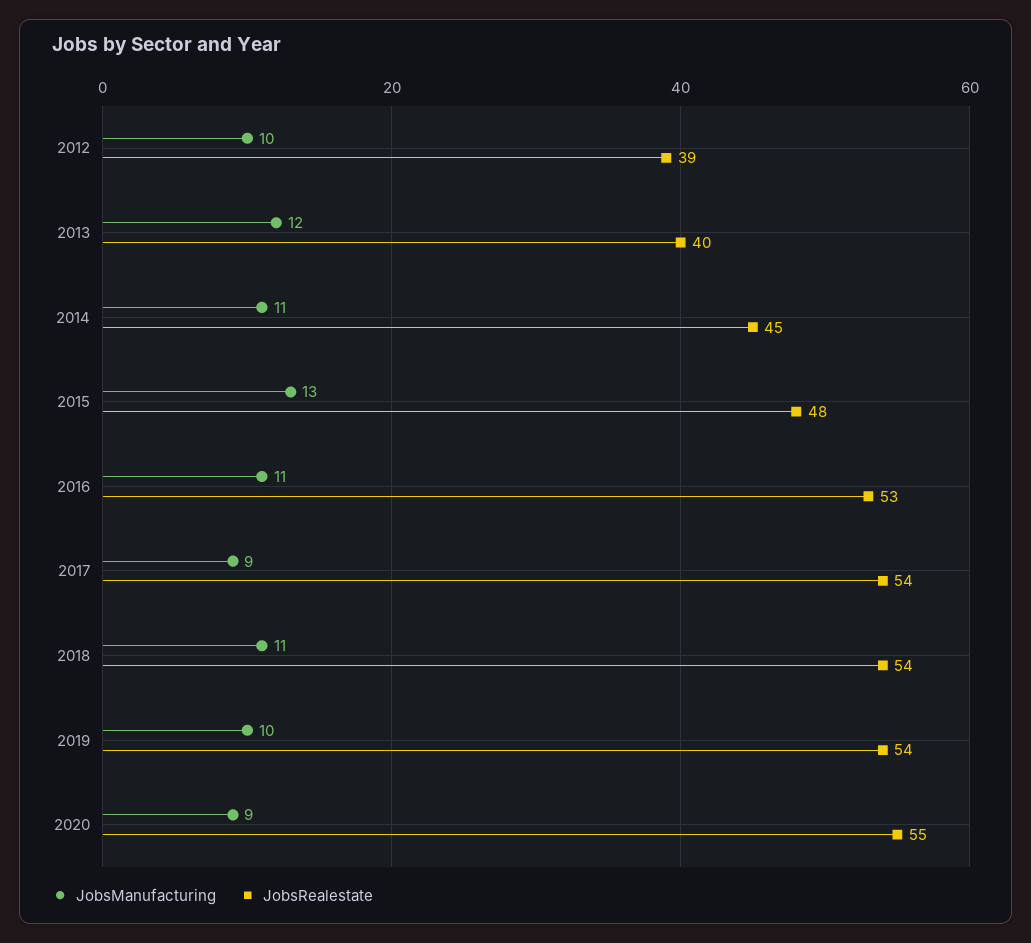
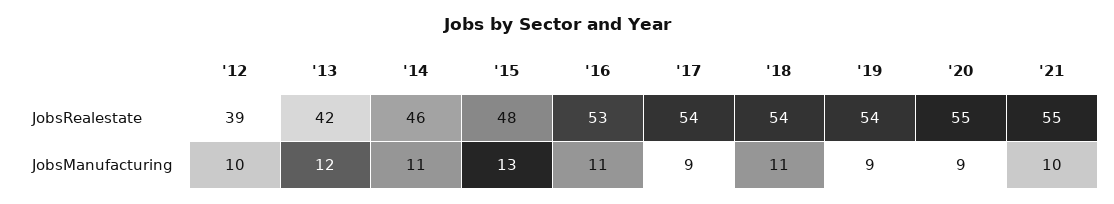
JobsRealestate, 2013: 40 -> 42
JobsRealestate, 2014: 45 -> 46
JobsManufacturing, 2019: 10 -> 9
JobsRealestate, '21: none -> 55
JobsManufacturing, '21: none -> 10

